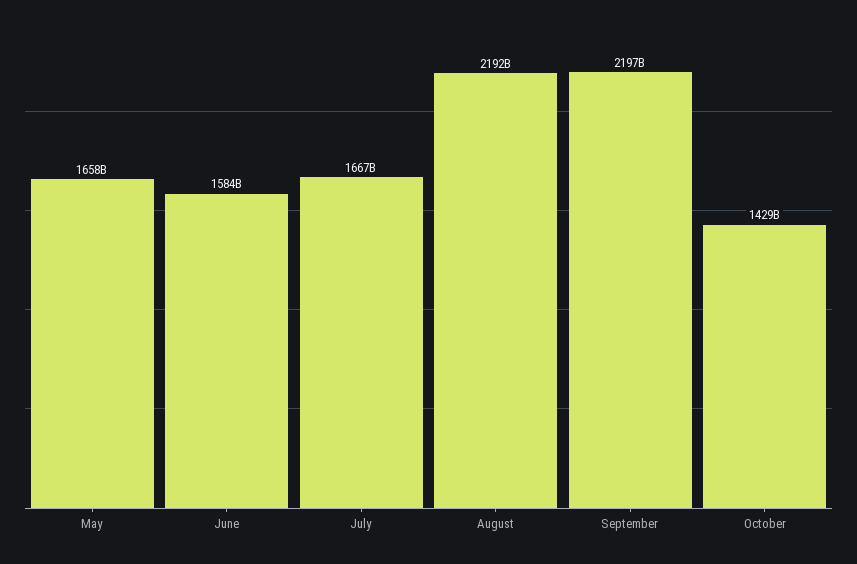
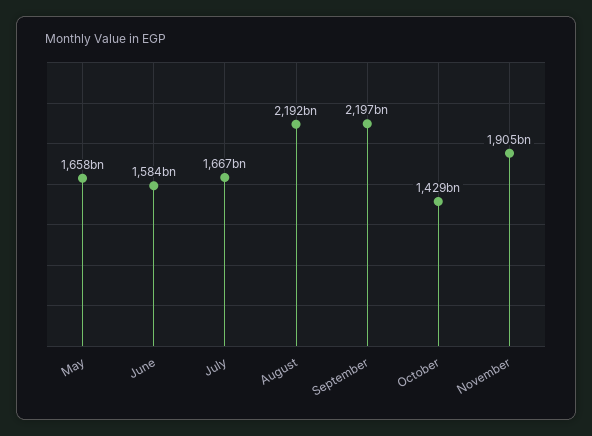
November: none -> 1905000000000

